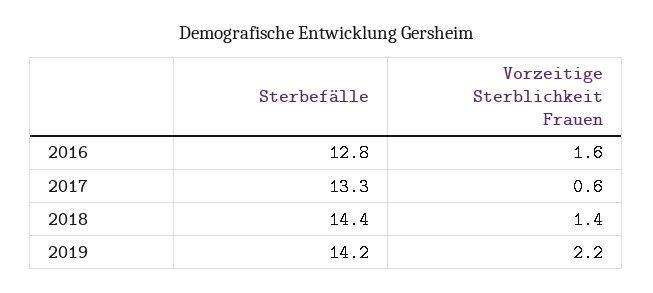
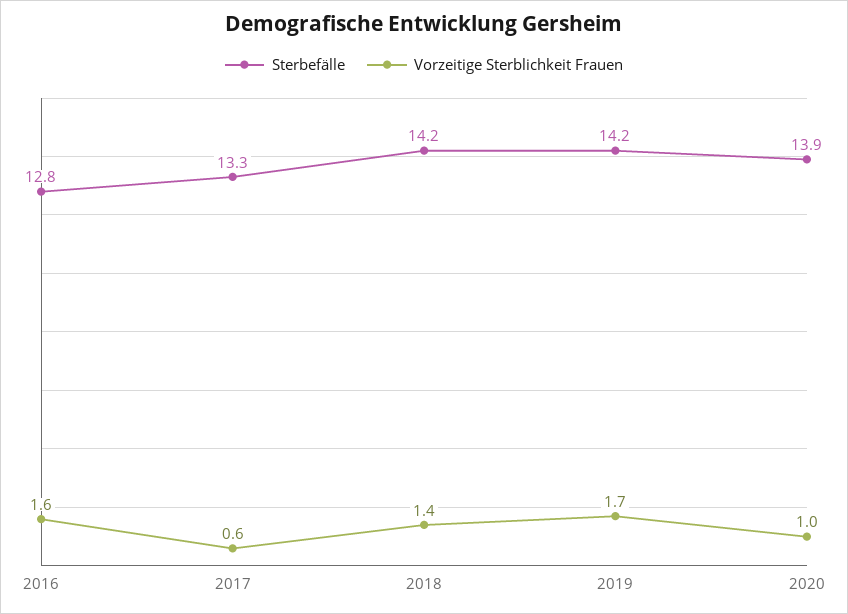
Sterbefälle, 2018: 14.4 -> 14.2
Vorzeitige Sterblichkeit Frauen, 2019: 2.2 -> 1.7
Sterbefälle, 2020: none -> 13.9
Vorzeitige Sterblichkeit Frauen, 2020: none -> 1

